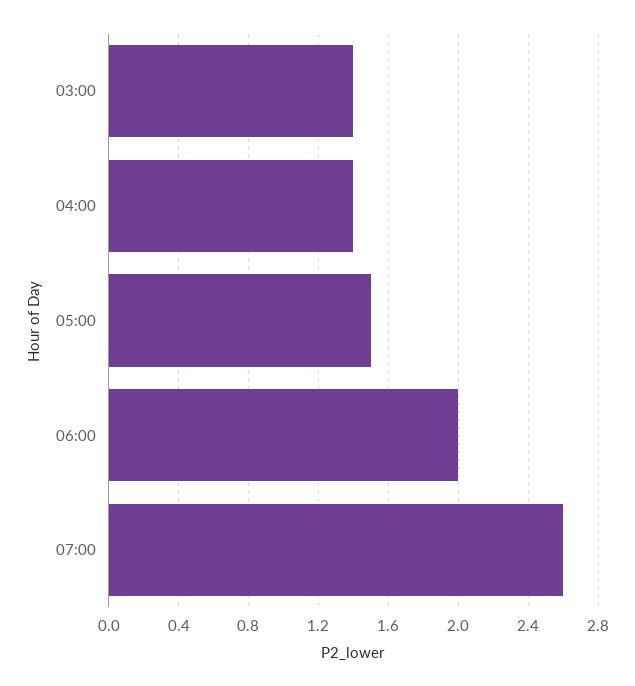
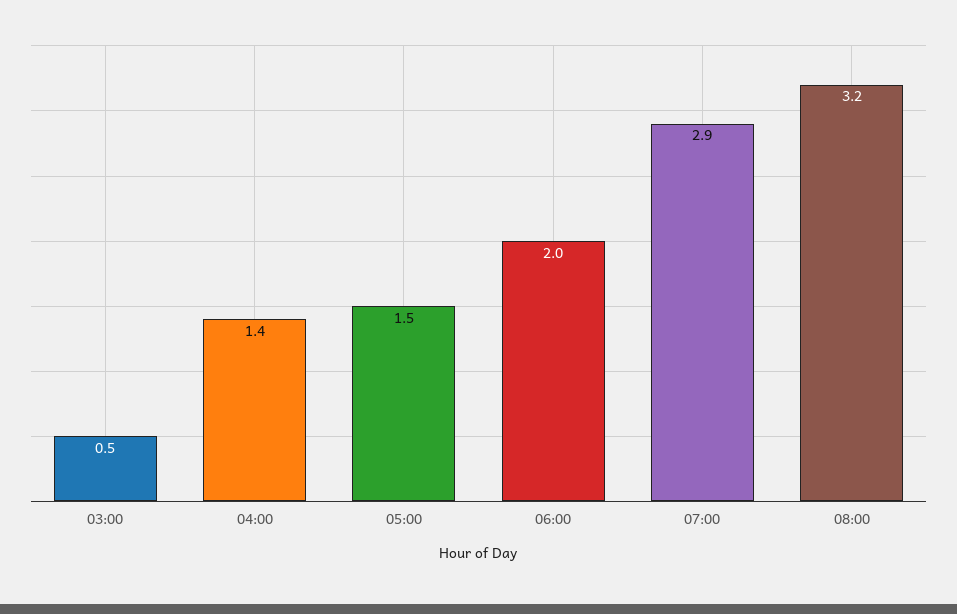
03:00: 1.4 -> 0.5
07:00: 2.6 -> 2.9
08:00: none -> 3.2

